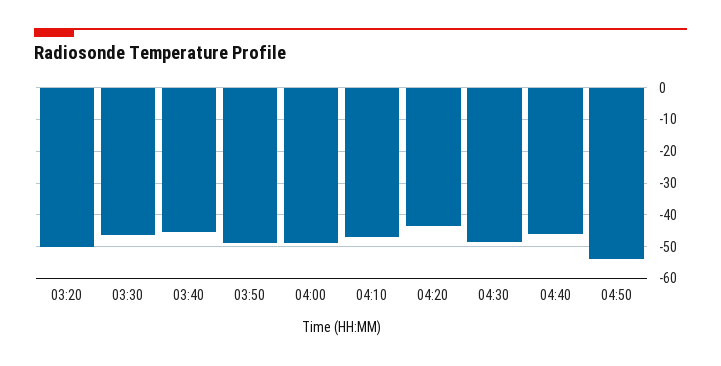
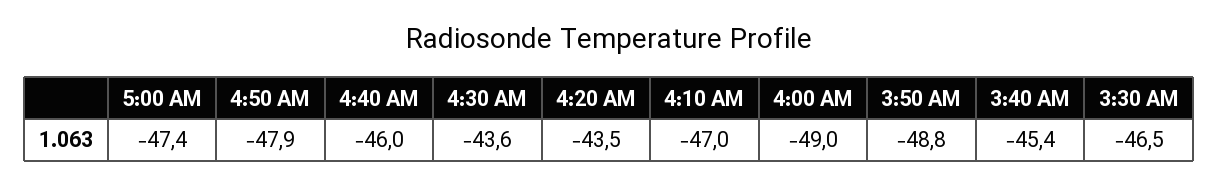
03:20: -50 -> none
04:30: -48 -> -43.6
04:50: -54 -> -47.9
5:00 AM: none -> -47.4

